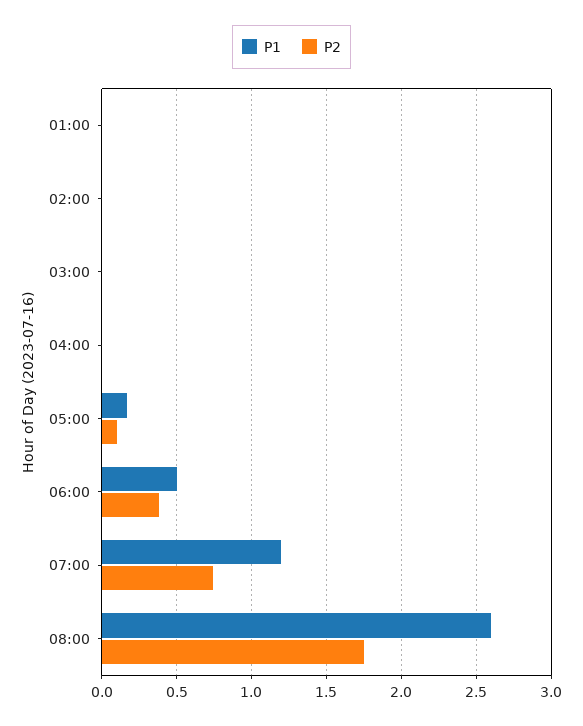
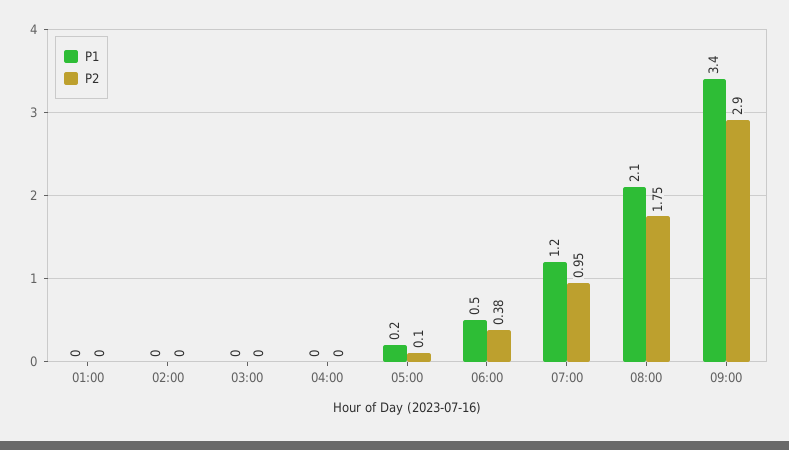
P2, 07:00: 0.75 -> 0.95
P1, 08:00: 2.6 -> 2.1
P1, 09:00: none -> 3.4
P2, 09:00: none -> 2.9

